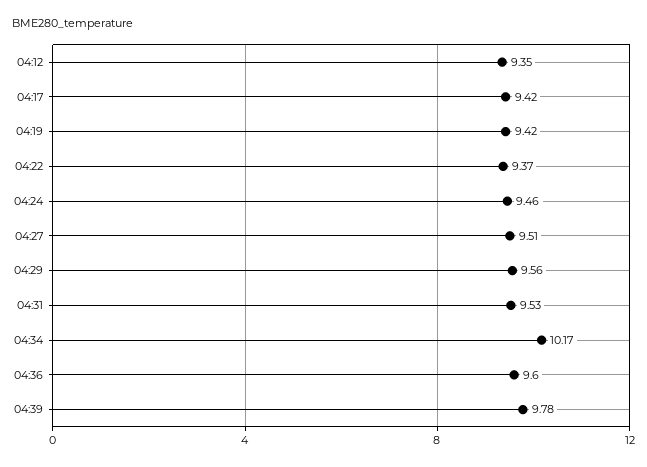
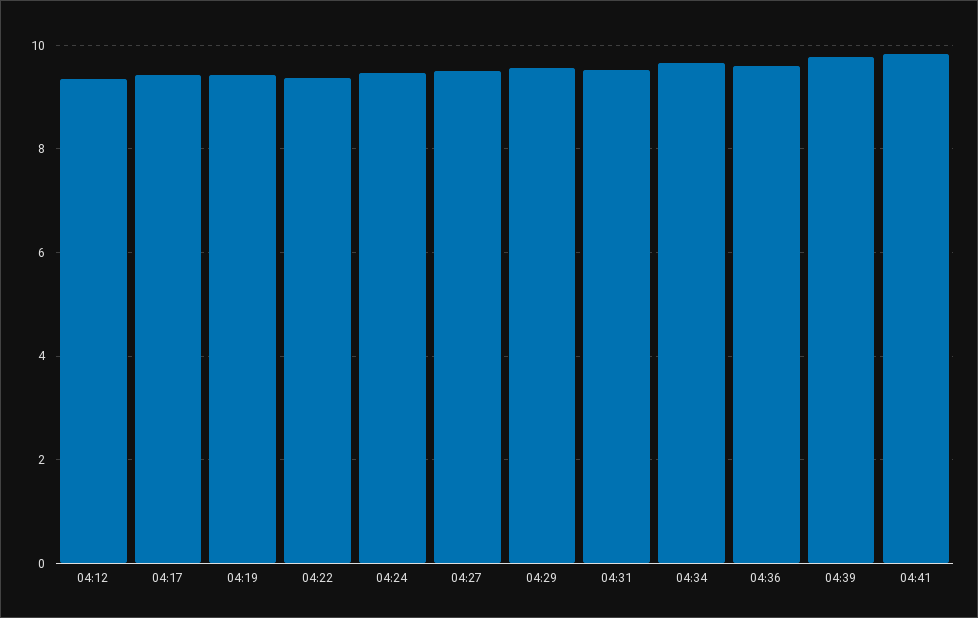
04:34: 10.17 -> 9.6
04:41: none -> 9.8

